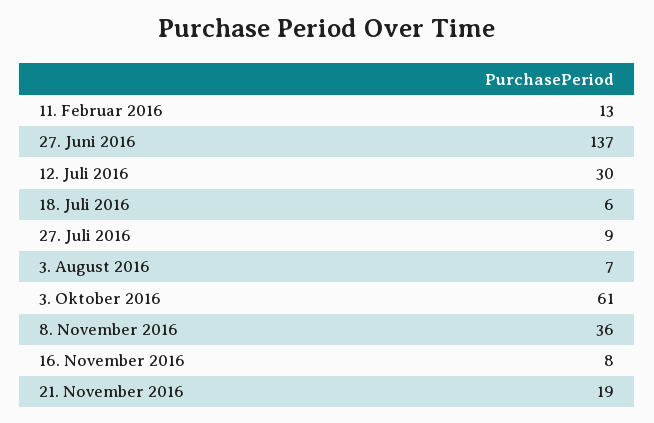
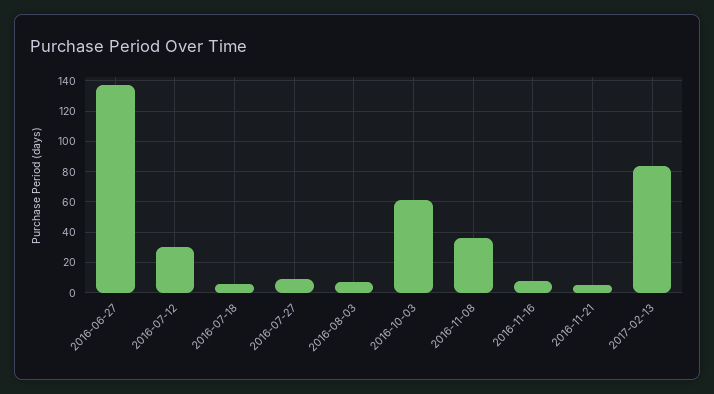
11. Februar 2016: 13 -> none
21. November 2016: 19 -> 5
2017-02-13: none -> 85

